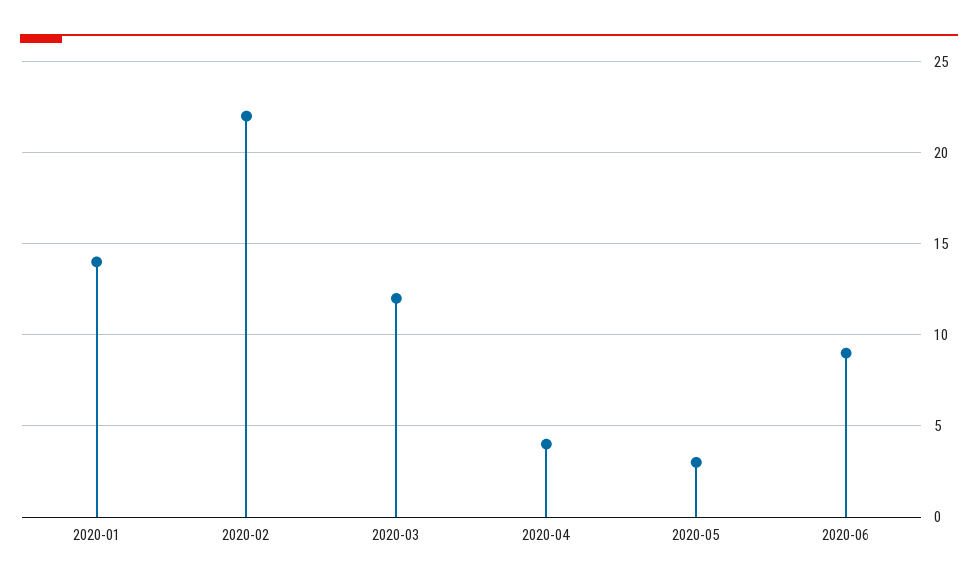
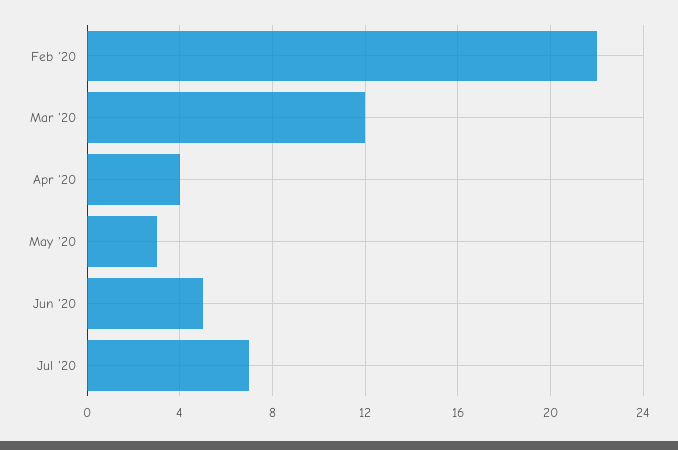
2020-01: 14 -> none
2020-06: 9 -> 5
Jul '20: none -> 7

